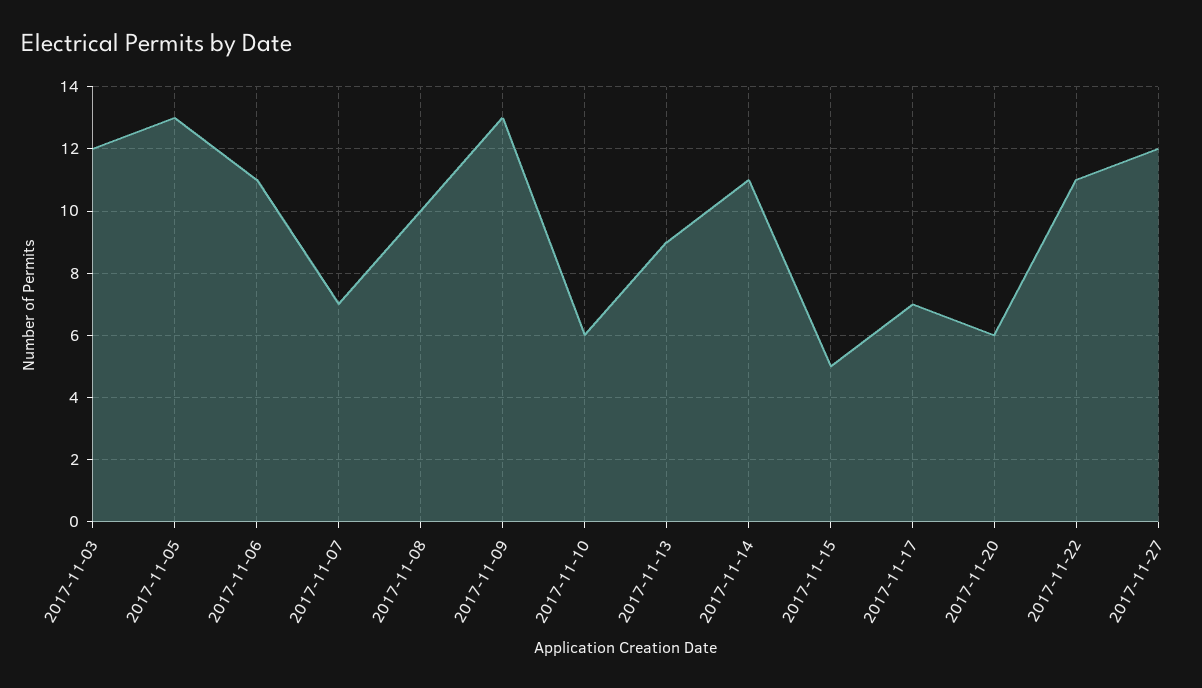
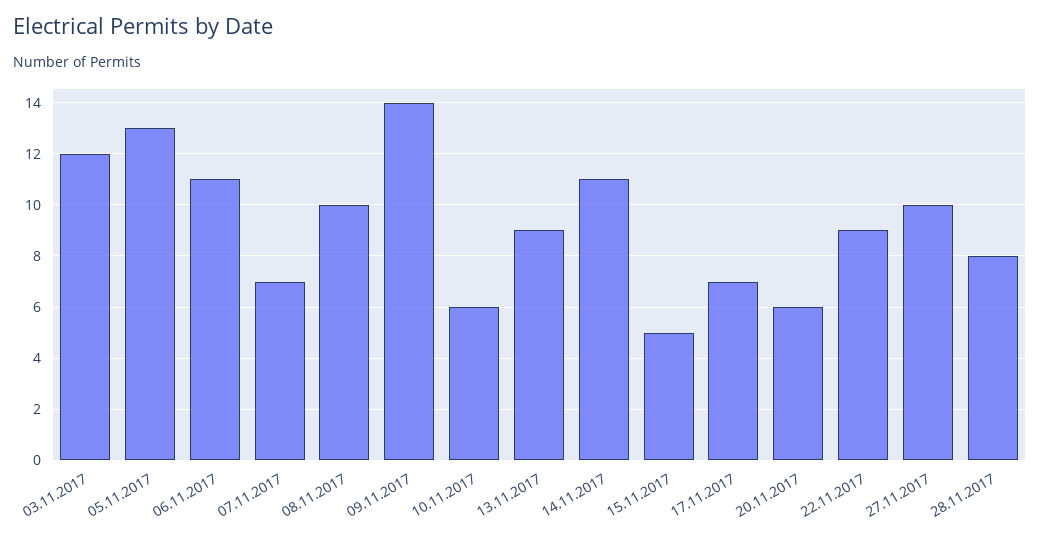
2017-11-09: 13 -> 14
2017-11-22: 11 -> 9
2017-11-27: 12 -> 10
28.11.2017: none -> 8

